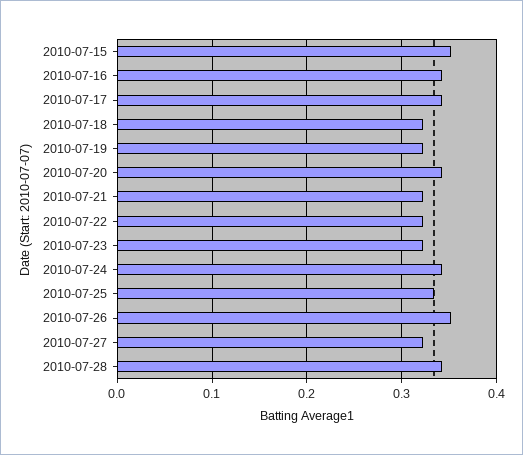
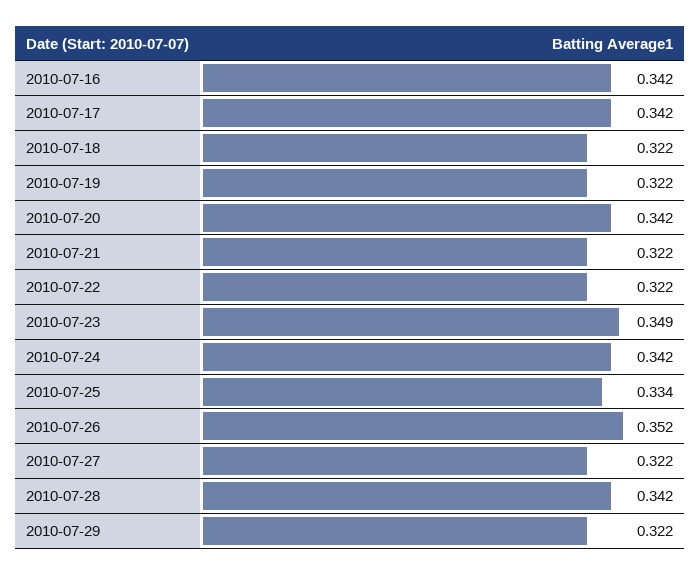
2010-07-15: 0.35 -> none
2010-07-23: 0.32 -> 0.349
2010-07-29: none -> 0.322

